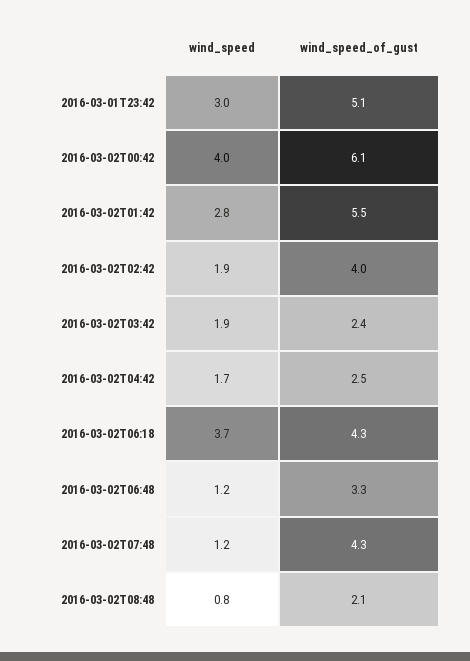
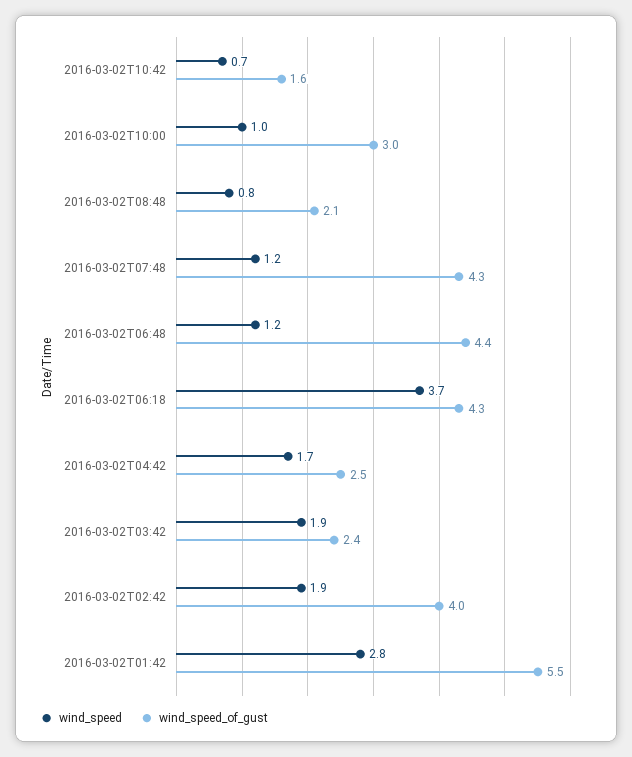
wind_speed, 2016-03-01T23:42: 3 -> none
wind_speed_of_gust, 2016-03-01T23:42: 5.1 -> none
wind_speed, 2016-03-02T00:42: 4 -> none
wind_speed_of_gust, 2016-03-02T00:42: 6.1 -> none
wind_speed_of_gust, 2016-03-02T06:48: 3.3 -> 4.4
wind_speed, 2016-03-02T10:42: none -> 0.7
wind_speed_of_gust, 2016-03-02T10:42: none -> 1.6
wind_speed, 2016-03-02T10:00: none -> 1
wind_speed_of_gust, 2016-03-02T10:00: none -> 3

